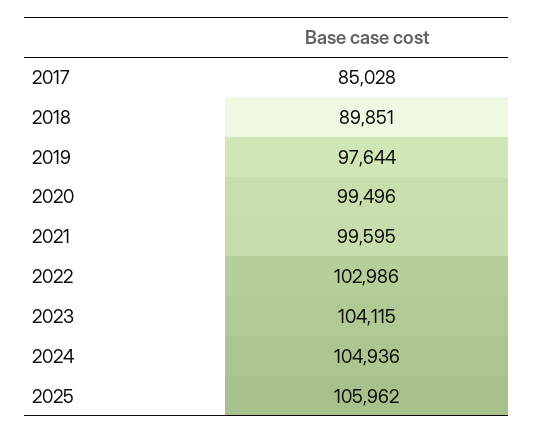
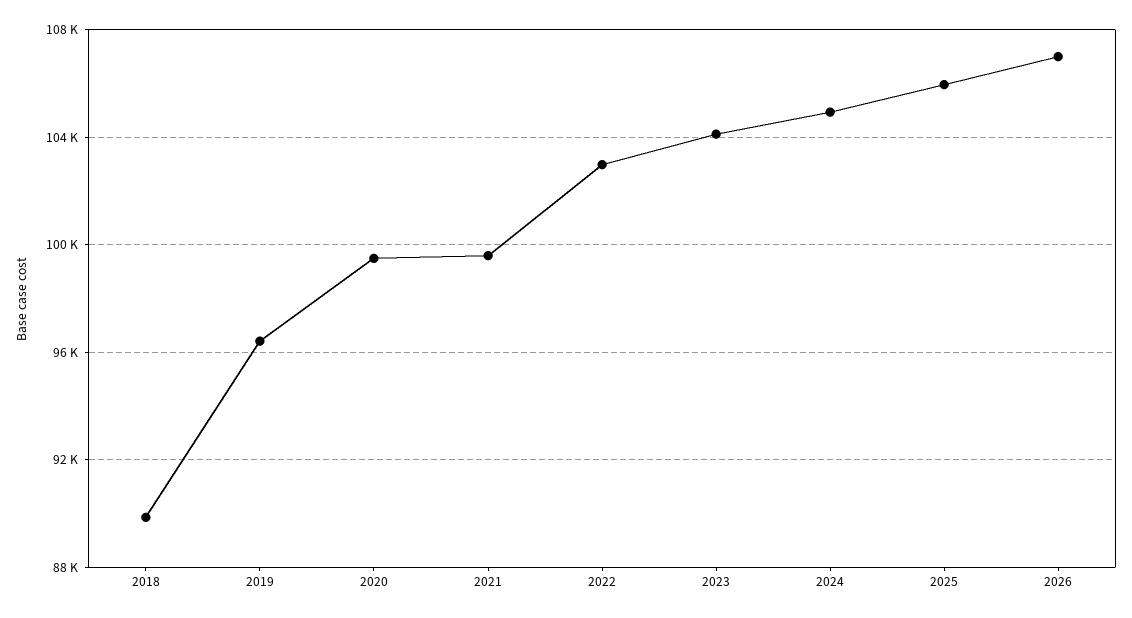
2017: 85028 -> none
2019: 97644 -> 96500
2026: none -> 107000

